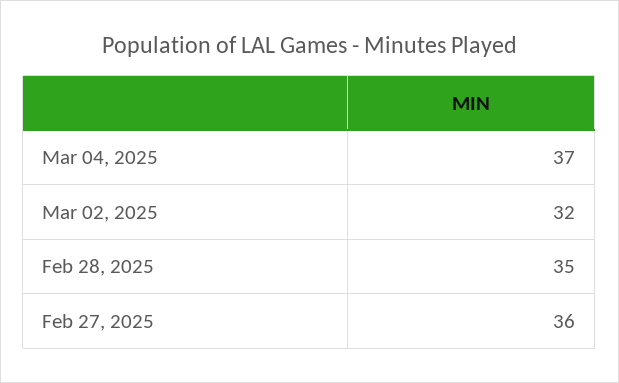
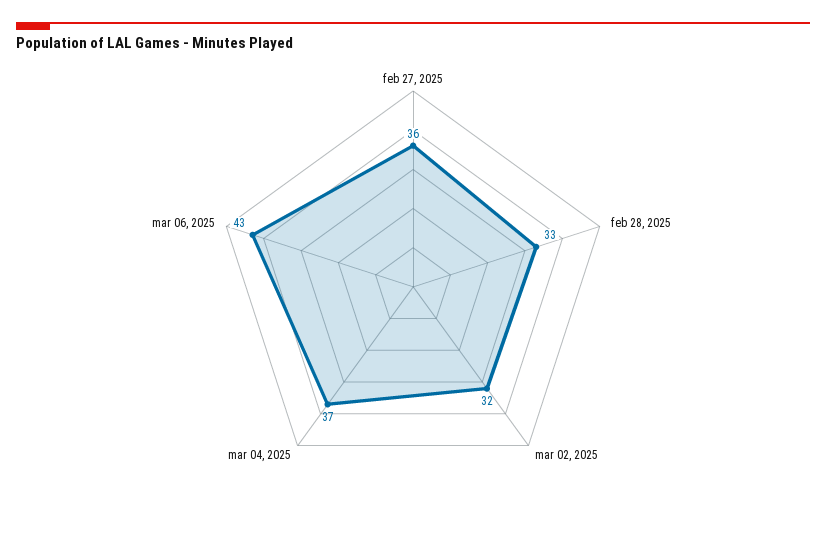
Feb 28, 2025: 35 -> 33
mar 06, 2025: none -> 43

